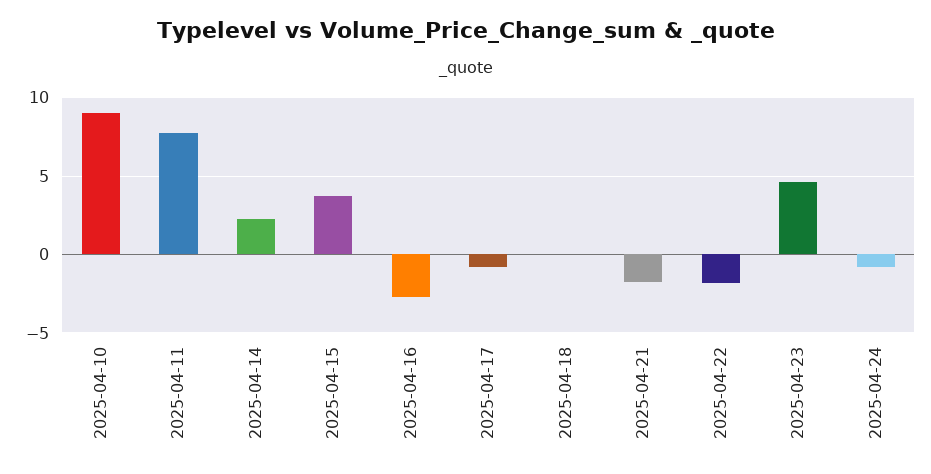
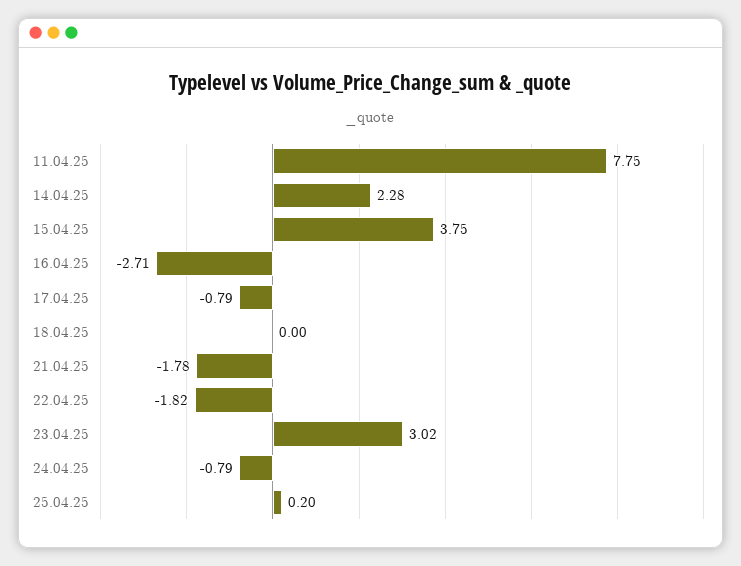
2025-04-10: 9 -> none
2025-04-23: 4.5 -> 3.02
25.04.25: none -> 0.2

